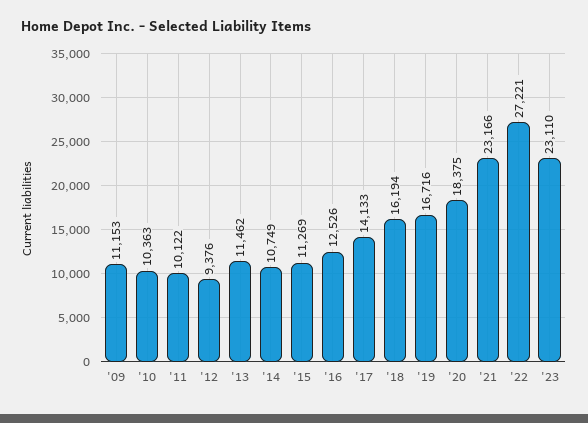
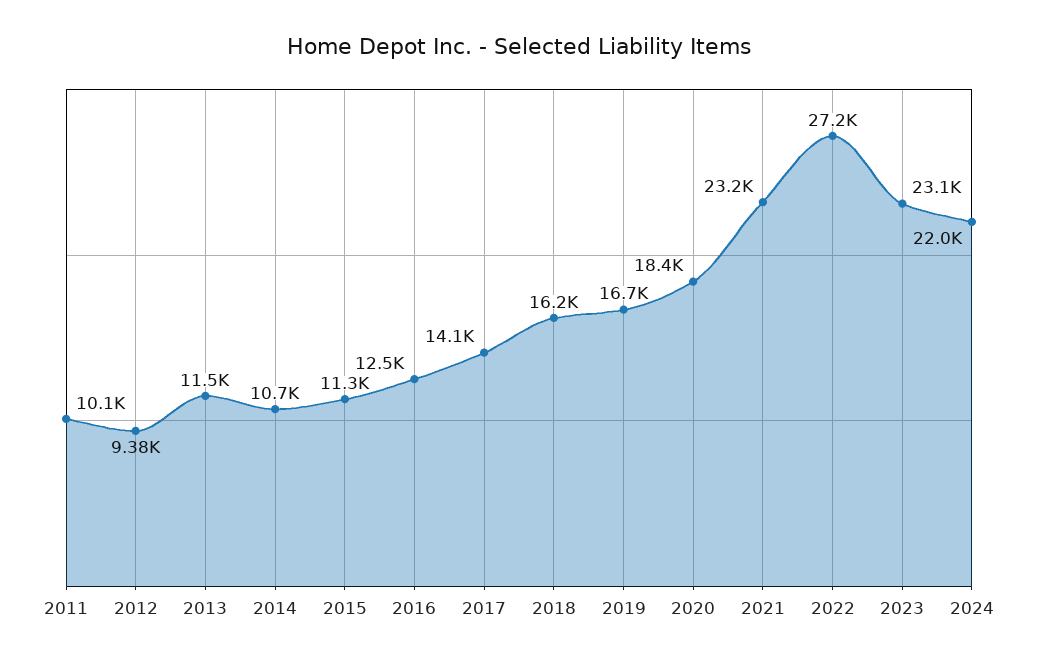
'09: 11153 -> none
'10: 10363 -> none
2024: none -> 22000

